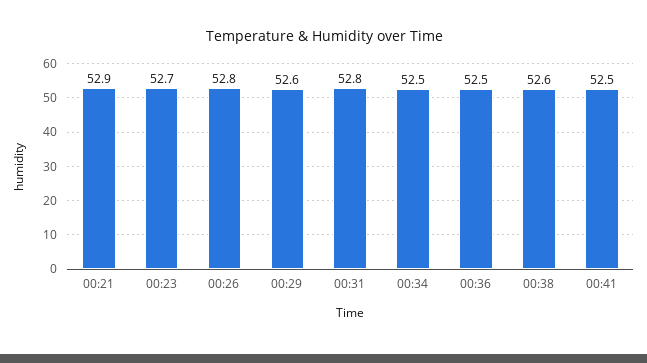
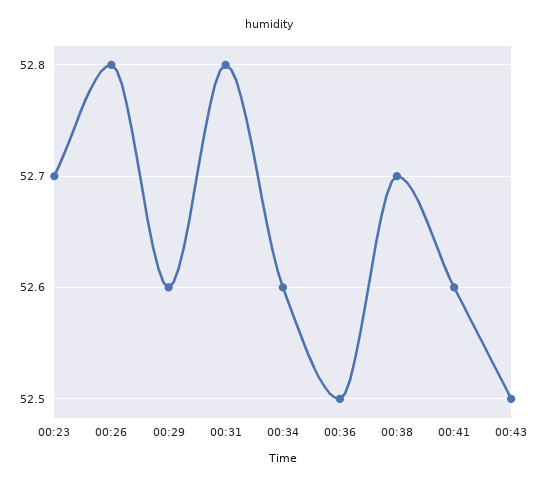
00:21: 52.9 -> none
00:34: 52.5 -> 52.6
00:38: 52.6 -> 52.7
00:41: 52.5 -> 52.6
00:43: none -> 52.5

